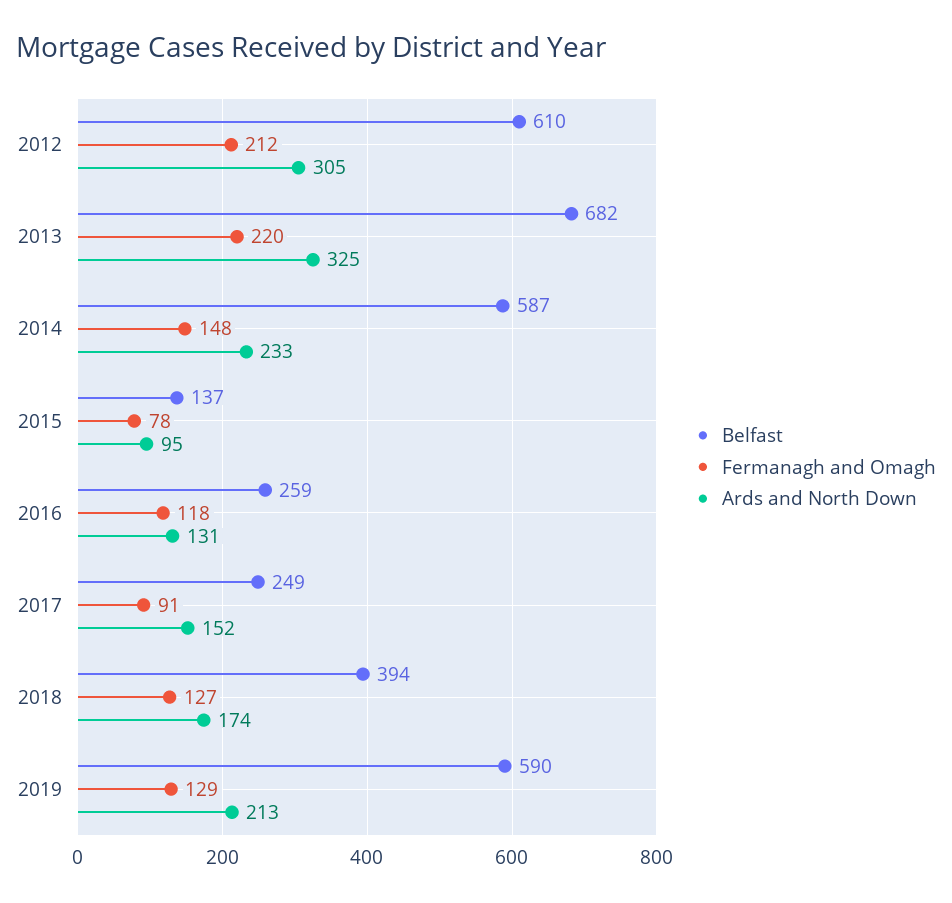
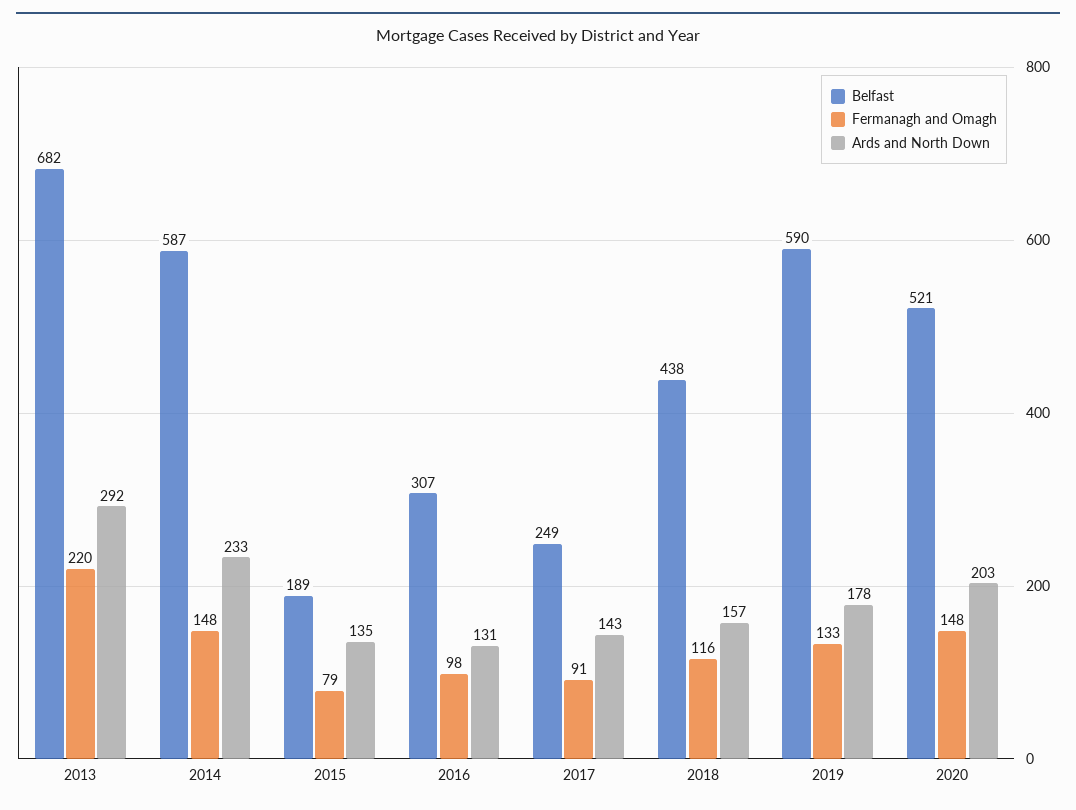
Belfast, 2012: 610 -> none
Fermanagh and Omagh, 2012: 212 -> none
Ards and North Down, 2012: 305 -> none
Ards and North Down, 2013: 325 -> 292
Belfast, 2015: 137 -> 189
Fermanagh and Omagh, 2015: 78 -> 79
Ards and North Down, 2015: 95 -> 135
Belfast, 2016: 259 -> 307
Fermanagh and Omagh, 2016: 118 -> 98
Ards and North Down, 2017: 152 -> 143
Belfast, 2018: 394 -> 438
Fermanagh and Omagh, 2018: 127 -> 116
Ards and North Down, 2018: 174 -> 157
Fermanagh and Omagh, 2019: 129 -> 133
Ards and North Down, 2019: 213 -> 178
Belfast, 2020: none -> 521
Fermanagh and Omagh, 2020: none -> 148
Ards and North Down, 2020: none -> 203

